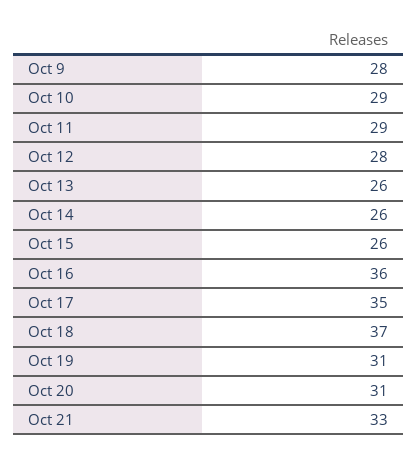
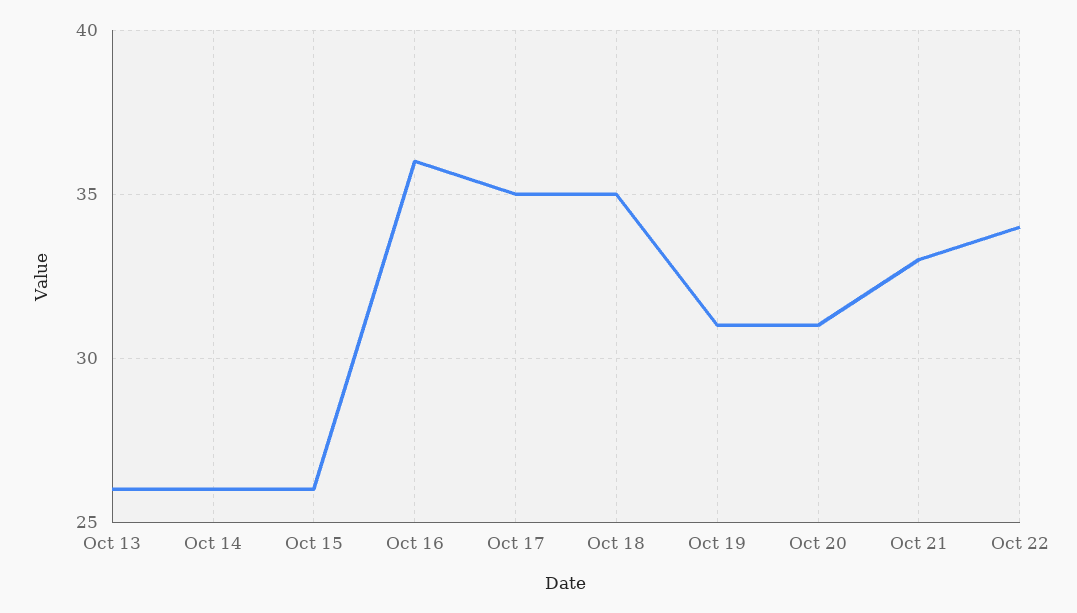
Oct 9: 28 -> none
Oct 10: 29 -> none
Oct 11: 29 -> none
Oct 12: 28 -> none
Oct 18: 37 -> 35
Oct 22: none -> 34

